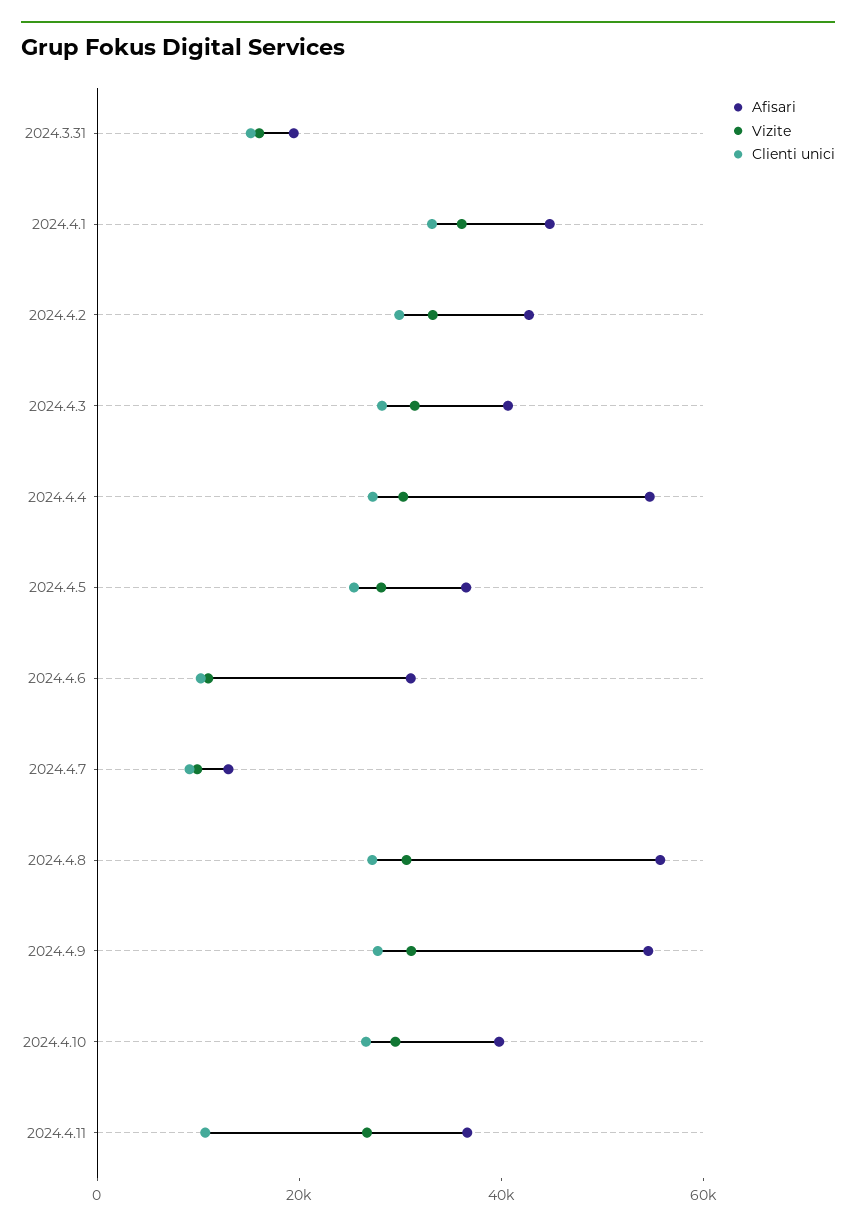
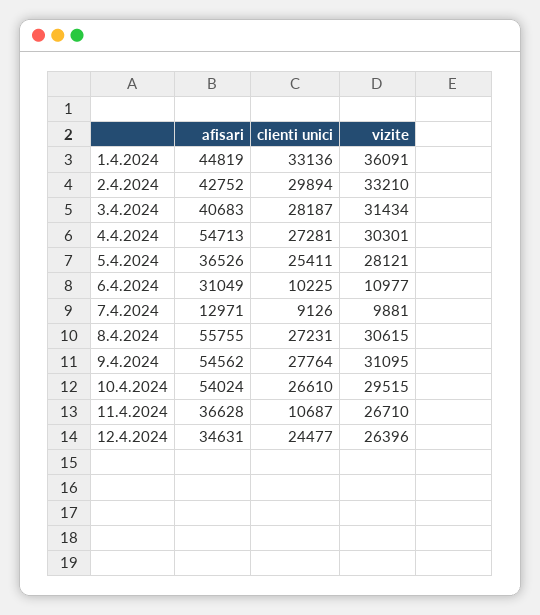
Afisari, 2024.3.31: 20000 -> none
Vizite, 2024.3.31: 15000 -> none
Clienti unici, 2024.3.31: 15000 -> none
Afisari, 2024.4.10: 40000 -> 54024
Afisari, 12.4.2024: none -> 34631
Clienti unici, 12.4.2024: none -> 24477
Vizite, 12.4.2024: none -> 26396

